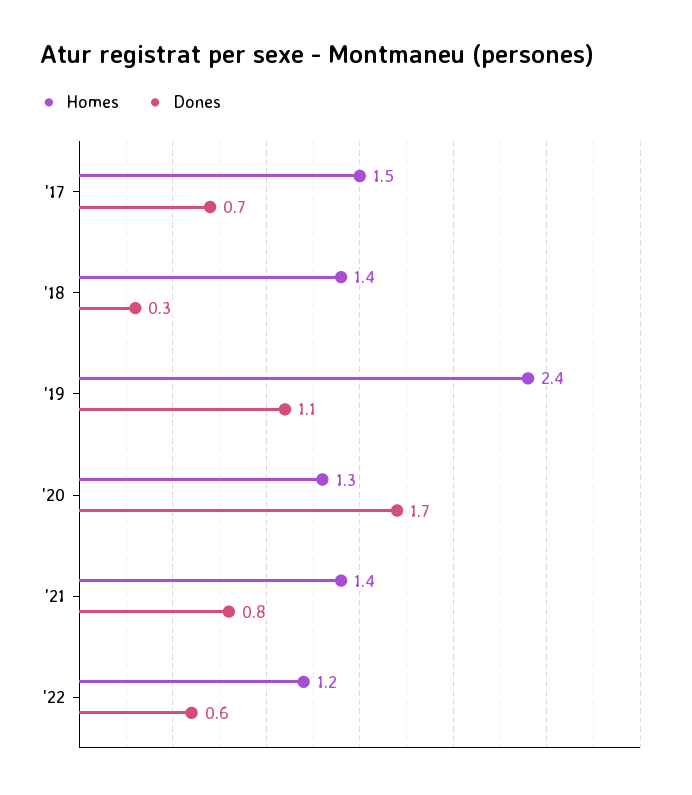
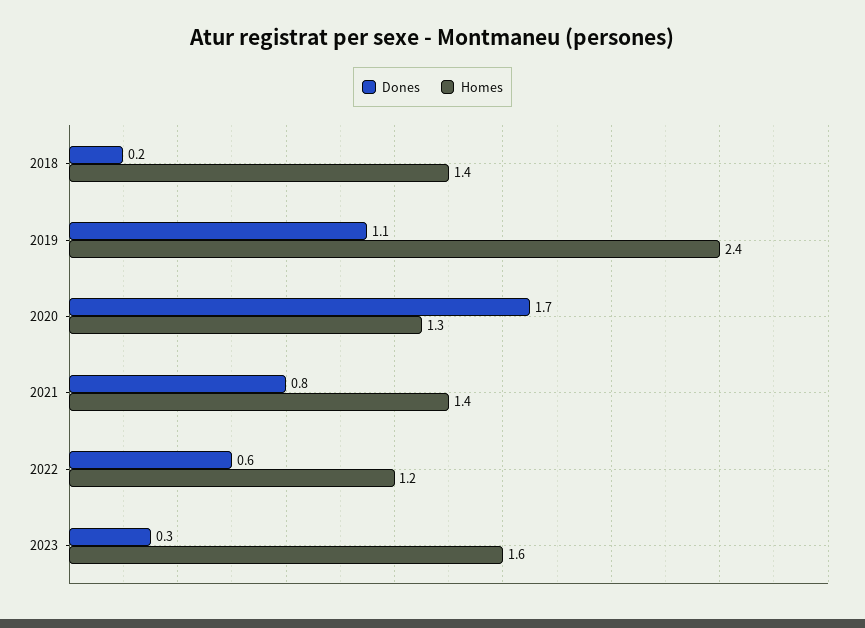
Homes, '17: 1.5 -> none
Dones, '17: 0.7 -> none
Dones, '18: 0.3 -> 0.2
Dones, 2023: none -> 0.3
Homes, 2023: none -> 1.6

